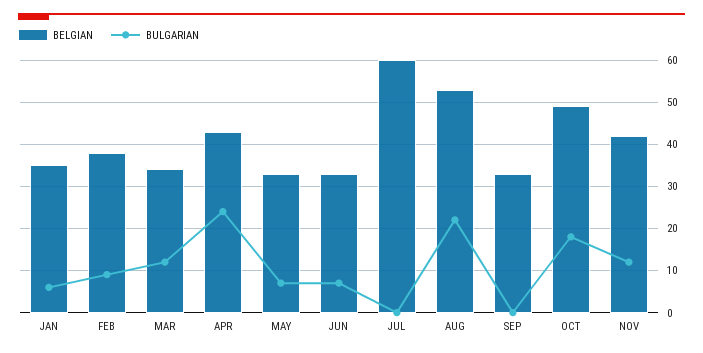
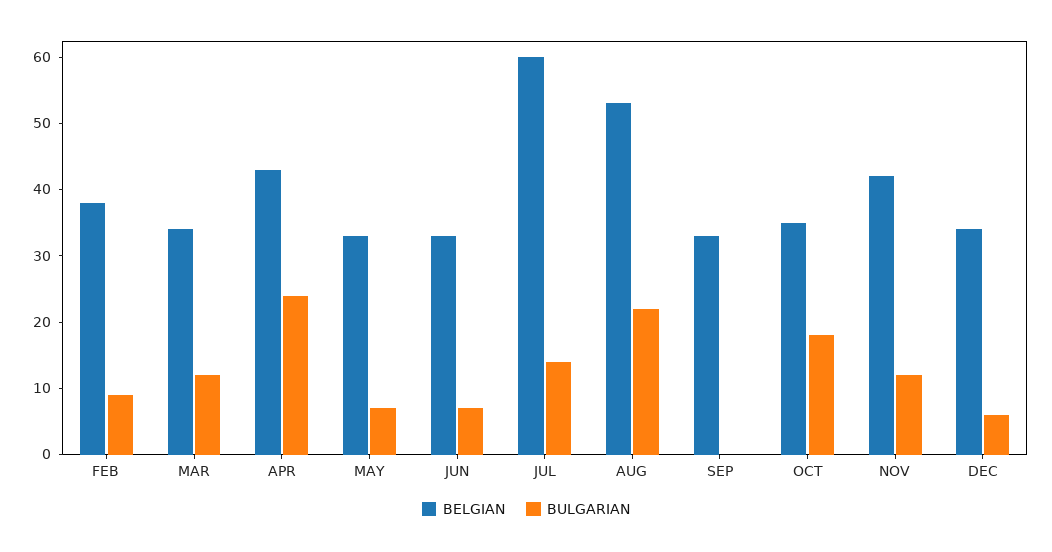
BELGIAN, JAN: 35 -> none
BULGARIAN, JAN: 5 -> none
BULGARIAN, JUL: 0 -> 15
BELGIAN, OCT: 50 -> 35
BELGIAN, DEC: none -> 35
BULGARIAN, DEC: none -> 5

